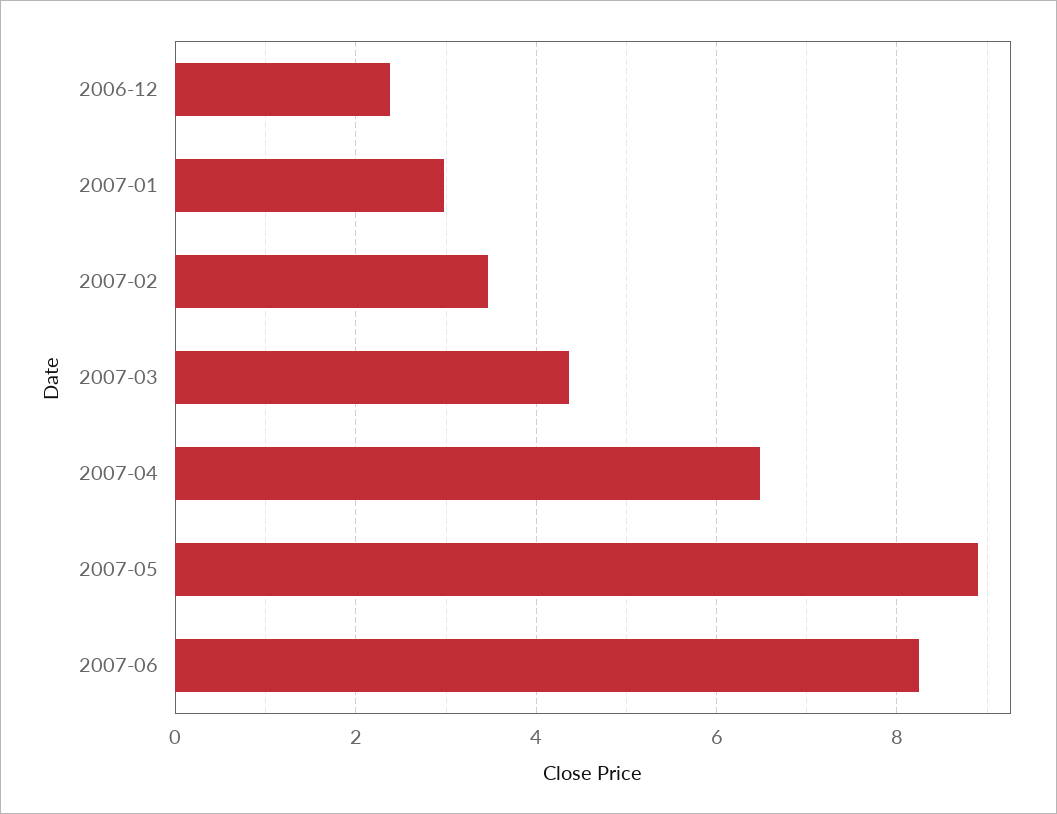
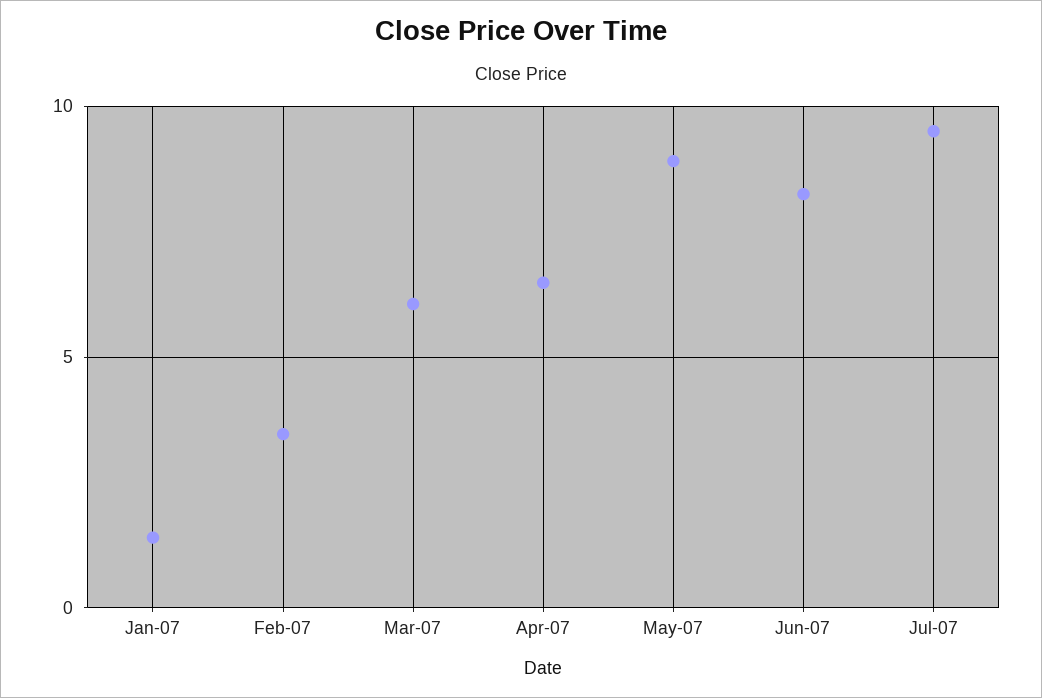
2006-12: 2.4 -> none
2007-01: 3 -> 1.5
2007-03: 4.4 -> 6
Jul-07: none -> 9.5

